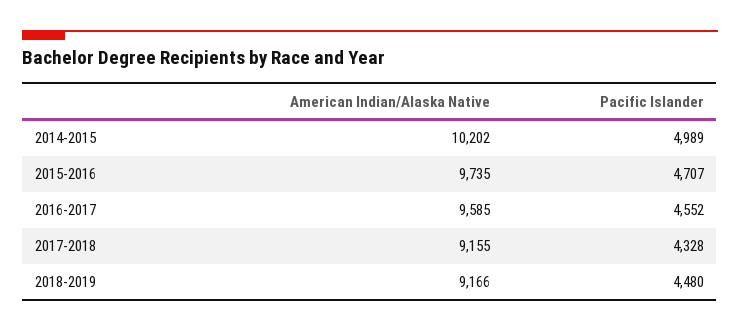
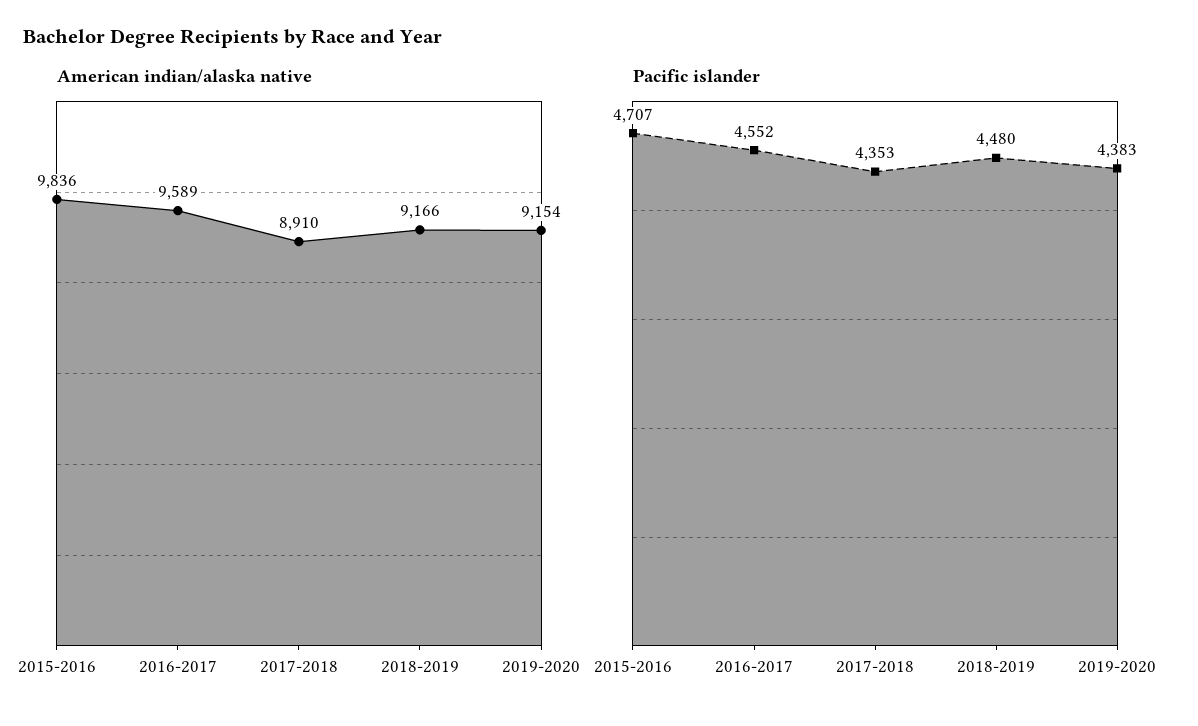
American Indian/Alaska Native, 2014-2015: 10202 -> none
Pacific Islander, 2014-2015: 4989 -> none
American Indian/Alaska Native, 2015-2016: 9735 -> 9836
American Indian/Alaska Native, 2016-2017: 9585 -> 9589
American Indian/Alaska Native, 2017-2018: 9155 -> 8910
Pacific Islander, 2017-2018: 4328 -> 4353
American Indian/Alaska Native, 2019-2020: none -> 9154
Pacific Islander, 2019-2020: none -> 4383

